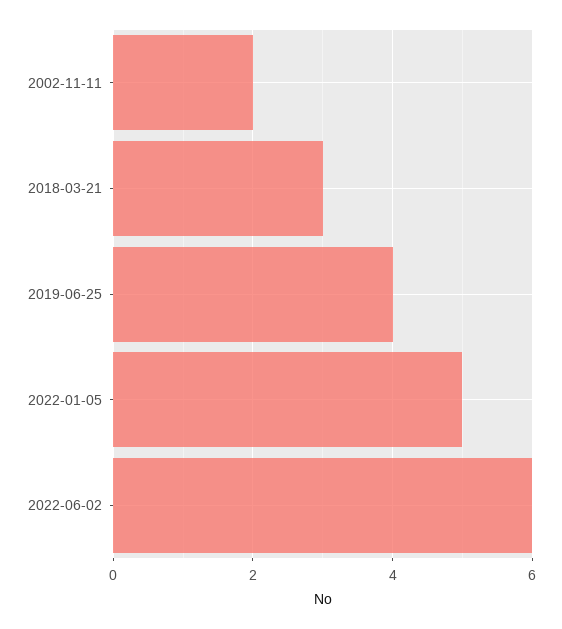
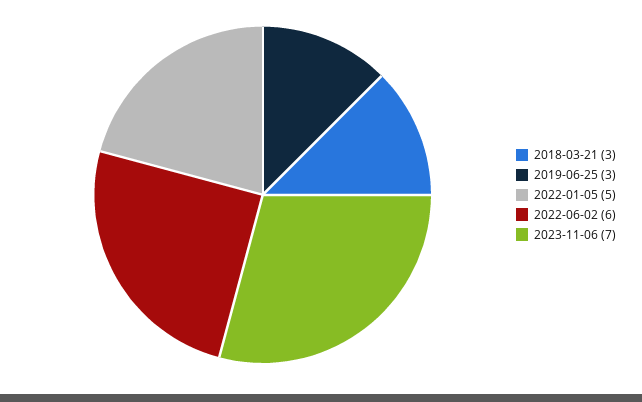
2002-11-11: 2 -> none
2019-06-25: 4 -> 3
2023-11-06: none -> 7

